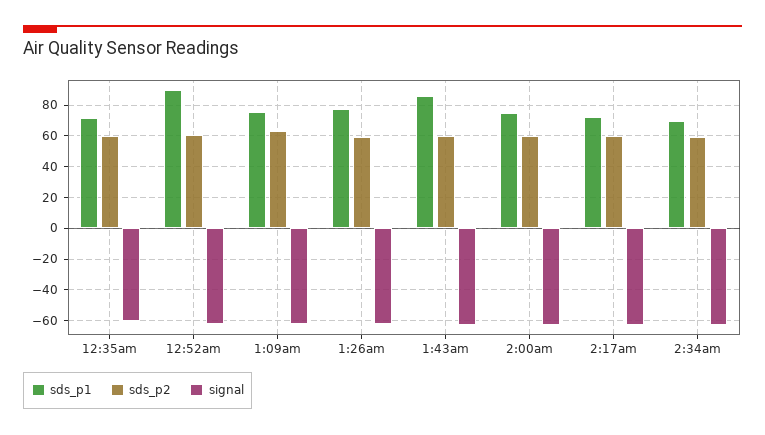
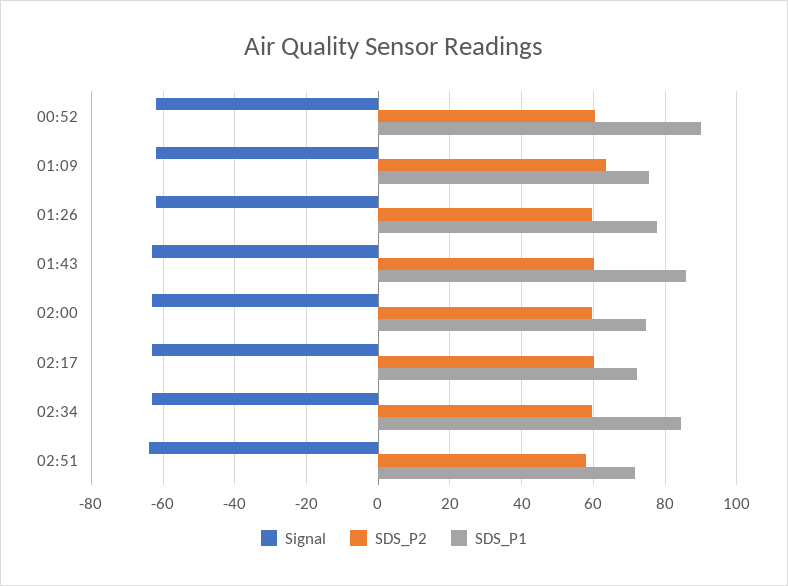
sds_p1, 12:35am: 70 -> none
sds_p2, 12:35am: 60 -> none
signal, 12:35am: -60 -> none
sds_p1, 2:34am: 70 -> 84
signal, 02:51: none -> -64
sds_p2, 02:51: none -> 58
sds_p1, 02:51: none -> 72

